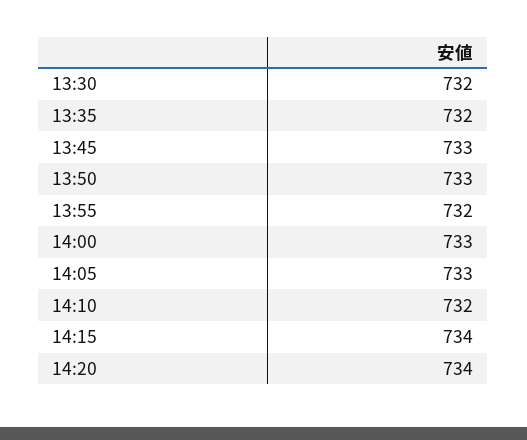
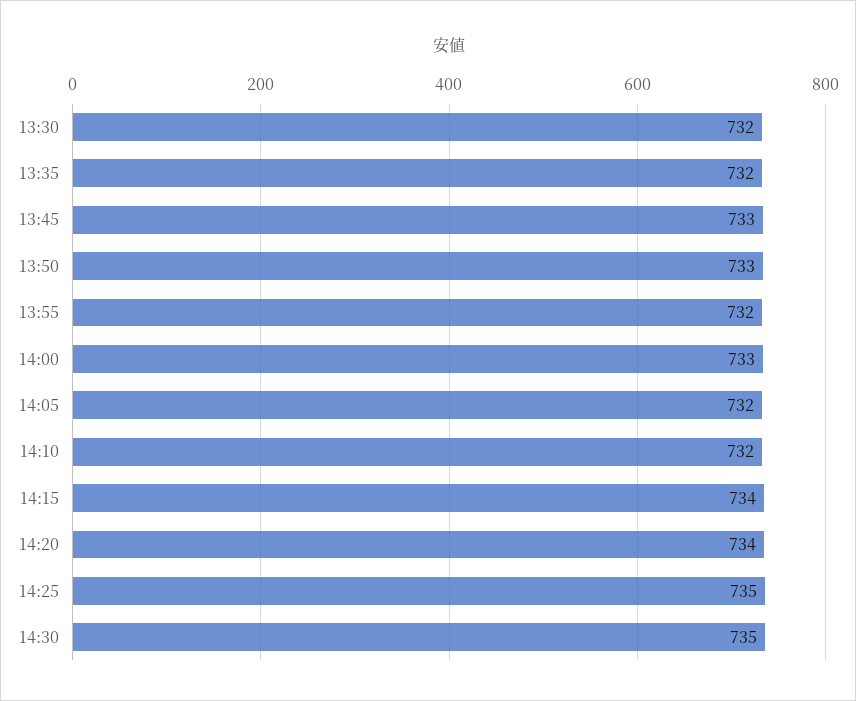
14:05: 733 -> 732
14:25: none -> 735
14:30: none -> 735

